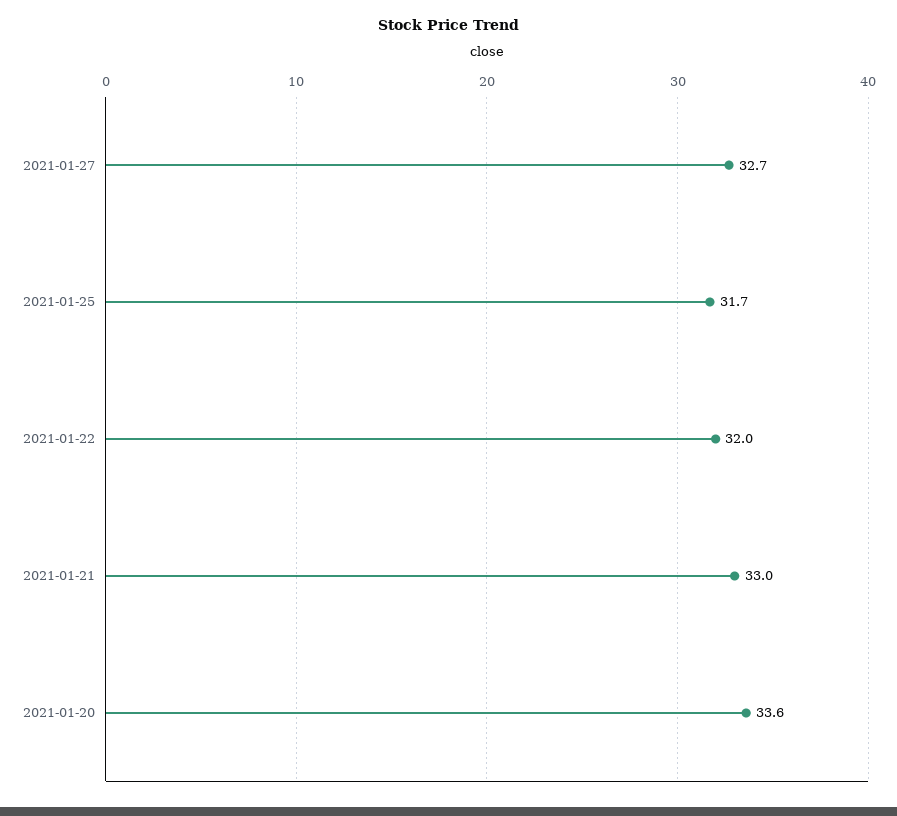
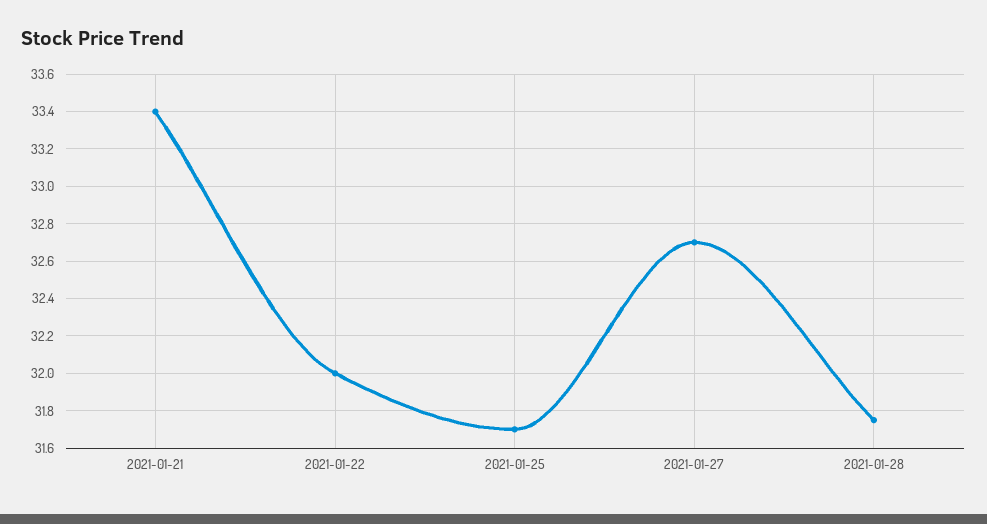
2021-01-21: 33 -> 33.4
2021-01-20: 33.6 -> none
2021-01-28: none -> 31.75

